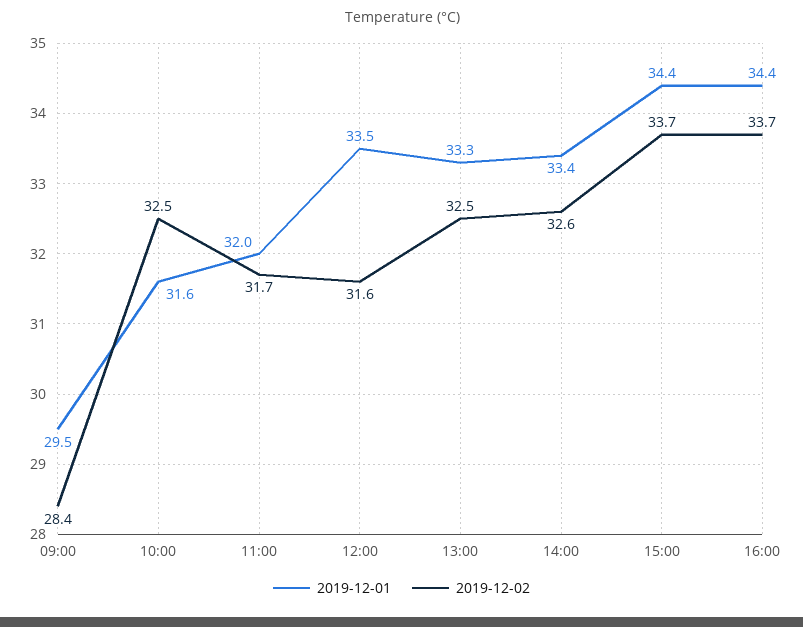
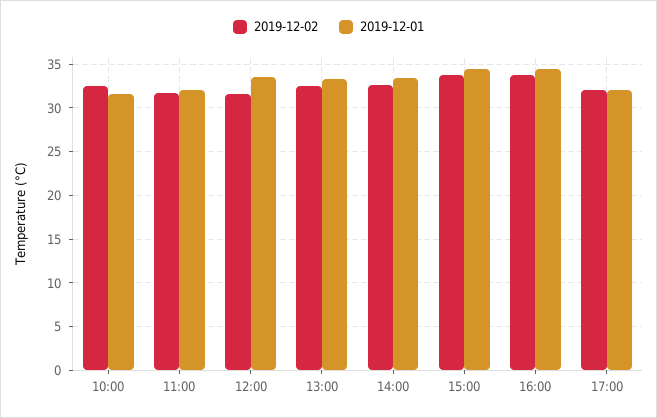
2019-12-01, 09:00: 29.5 -> none
2019-12-02, 09:00: 28.4 -> none
2019-12-02, 17:00: none -> 32
2019-12-01, 17:00: none -> 32

